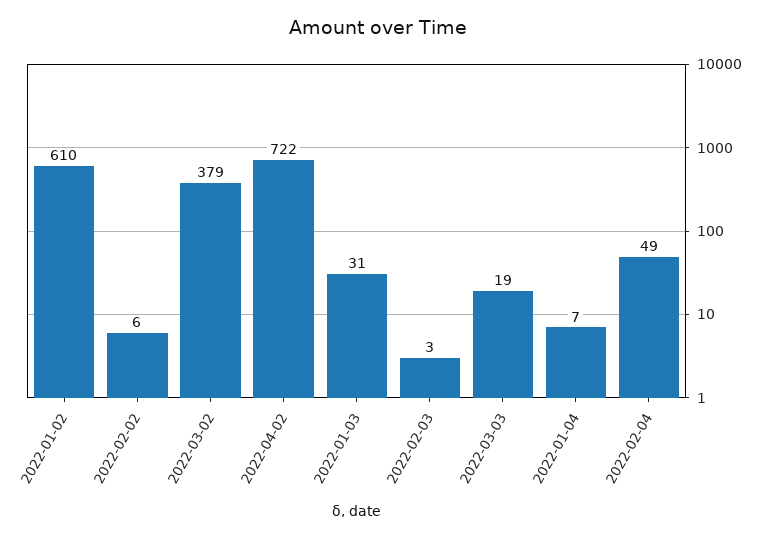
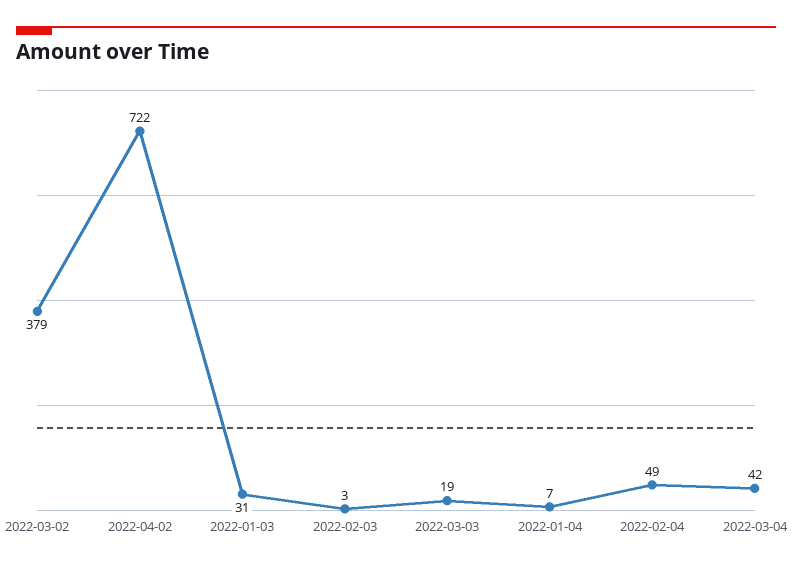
2022-01-02: 610 -> none
2022-02-02: 6 -> none
2022-03-04: none -> 42

